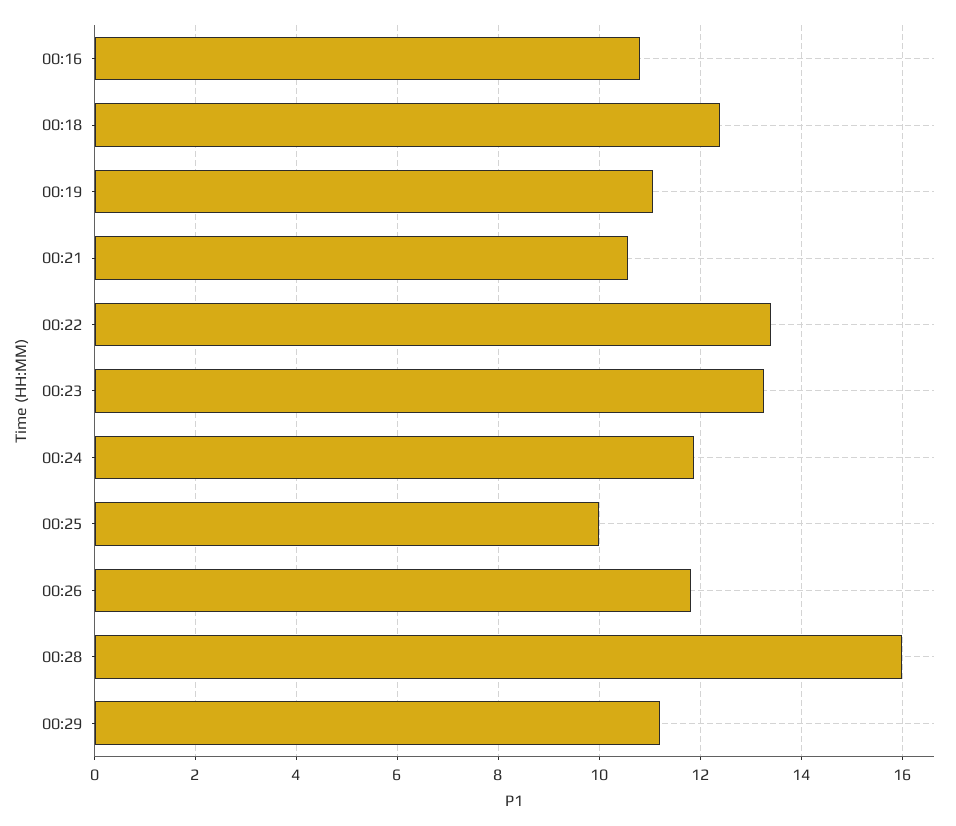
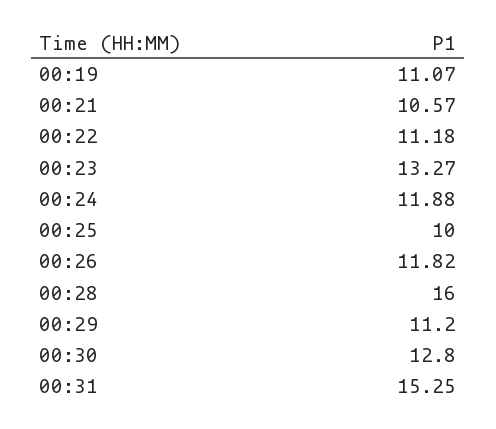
00:16: 10.8 -> none
00:18: 12.4 -> none
00:22: 13.4 -> 11.18
00:30: none -> 12.8
00:31: none -> 15.25

